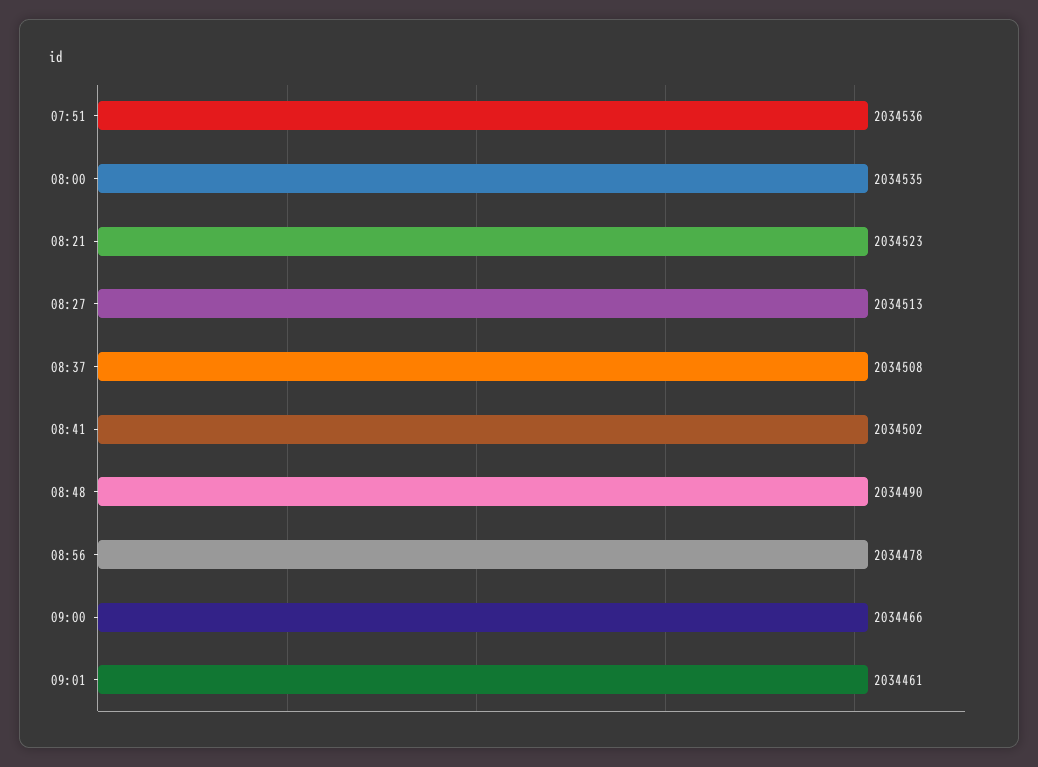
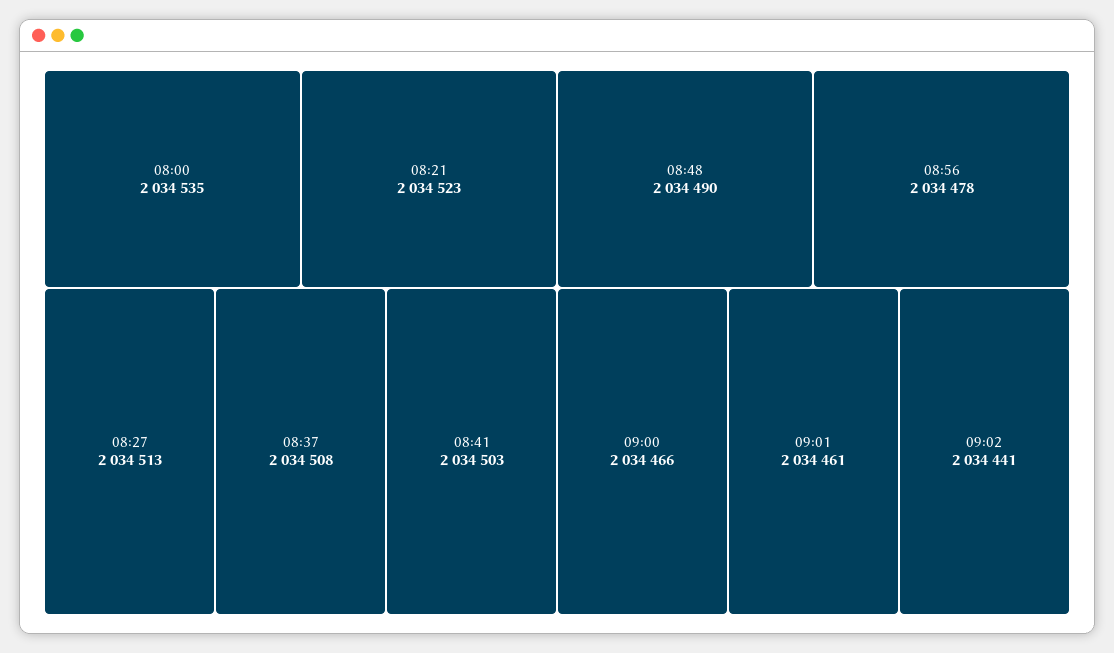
07:51: 2034536 -> none
08:41: 2034502 -> 2034503
09:02: none -> 2034441

